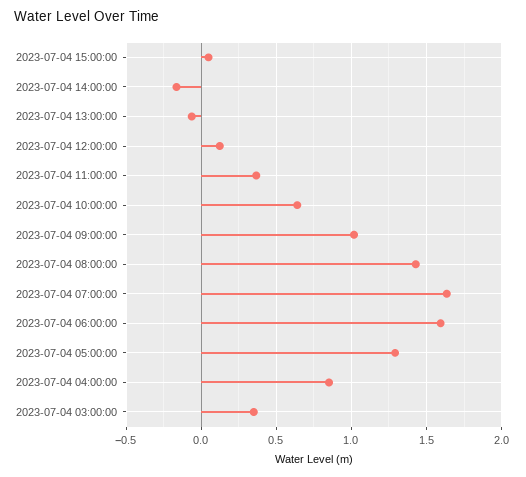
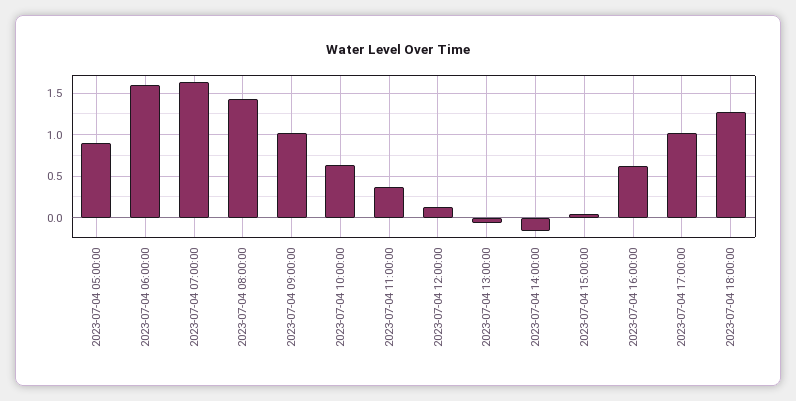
2023-07-04 05:00:00: 1.3 -> 0.9
2023-07-04 04:00:00: 0.85 -> none
2023-07-04 03:00:00: 0.35 -> none
2023-07-04 16:00:00: none -> 0.6
2023-07-04 17:00:00: none -> 1
2023-07-04 18:00:00: none -> 1.3

